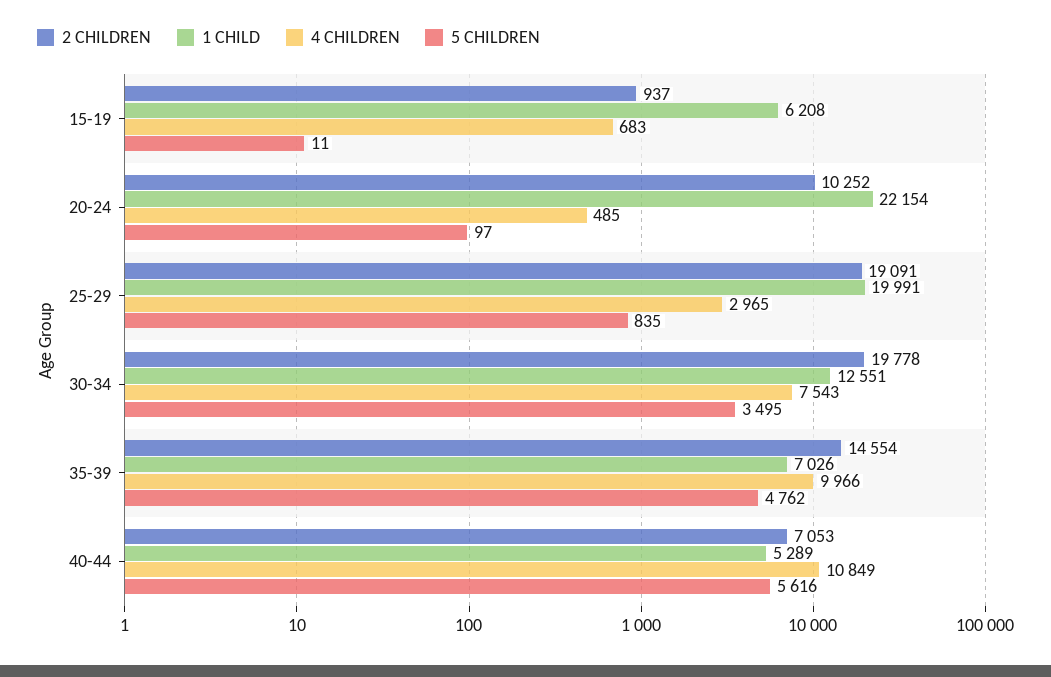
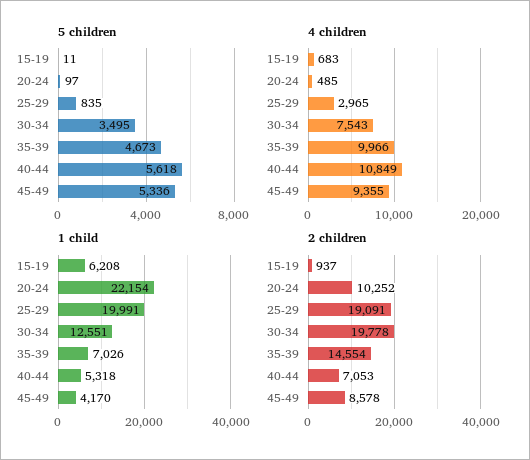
5 CHILDREN, 35-39: 4762 -> 4673
1 CHILD, 40-44: 5289 -> 5318
5 CHILDREN, 40-44: 5616 -> 5618
5 CHILDREN, 45-49: none -> 5336
4 CHILDREN, 45-49: none -> 9355
1 CHILD, 45-49: none -> 4170
2 CHILDREN, 45-49: none -> 8578

